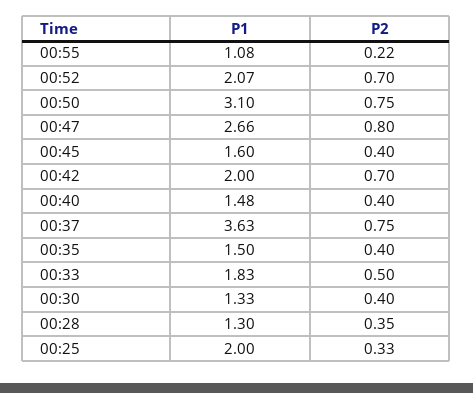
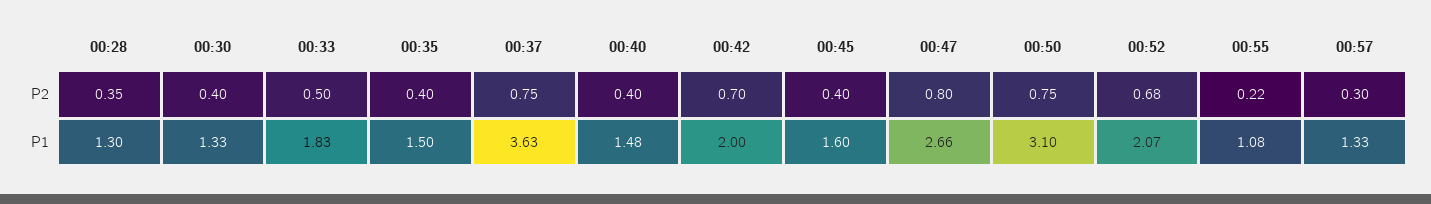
P2, 00:52: 0.7 -> 0.68
P1, 00:25: 2 -> none
P2, 00:25: 0.33 -> none
P2, 00:57: none -> 0.3
P1, 00:57: none -> 1.33

